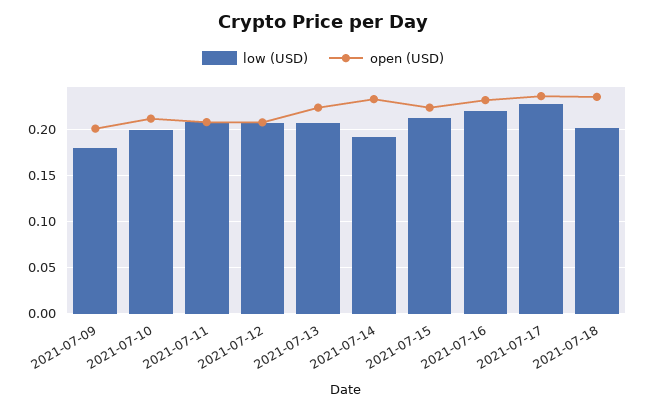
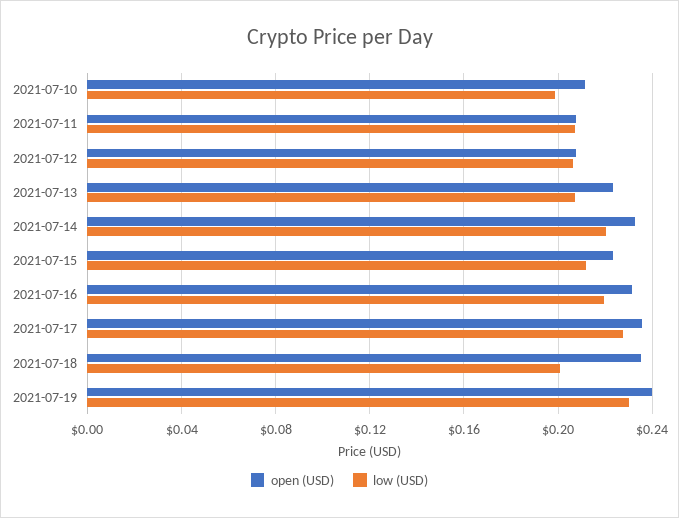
low (USD), 2021-07-09: 0.18 -> none
open (USD), 2021-07-09: 0.2 -> none
low (USD), 2021-07-14: 0.19 -> 0.22
open (USD), 2021-07-19: none -> 0.24
low (USD), 2021-07-19: none -> 0.23

